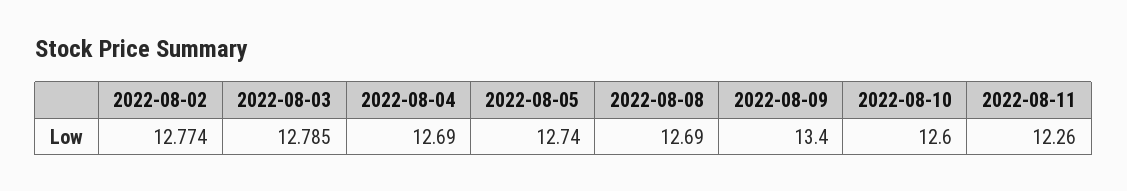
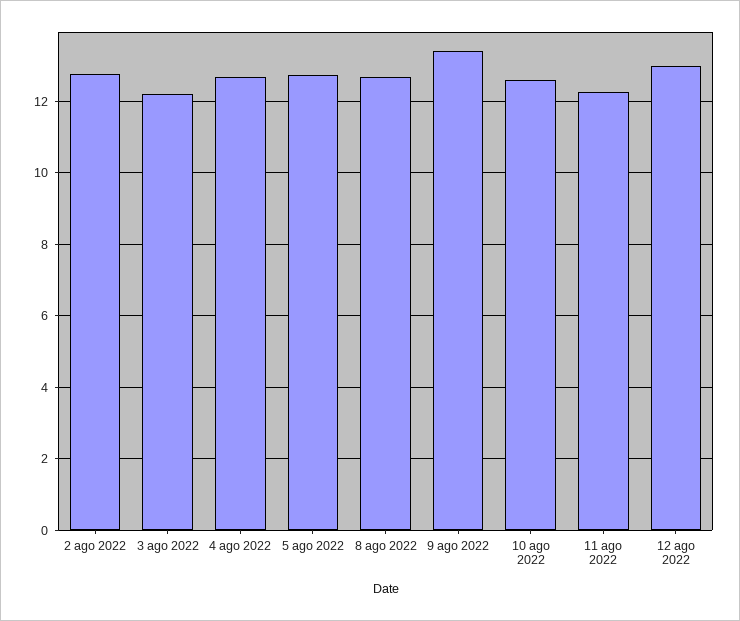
2022-08-03: 12.785 -> 12.2
12 ago 2022: none -> 13

